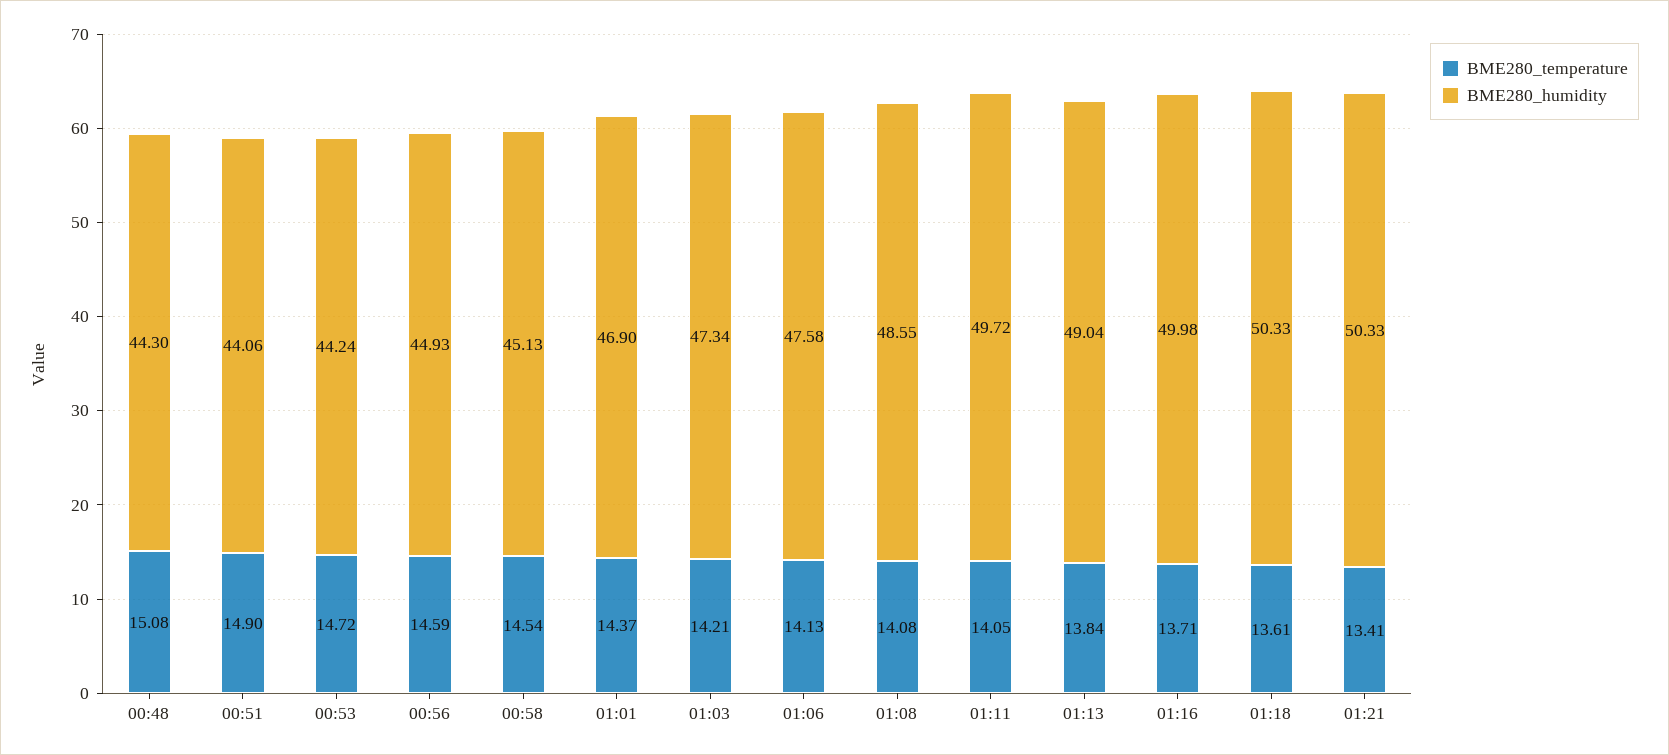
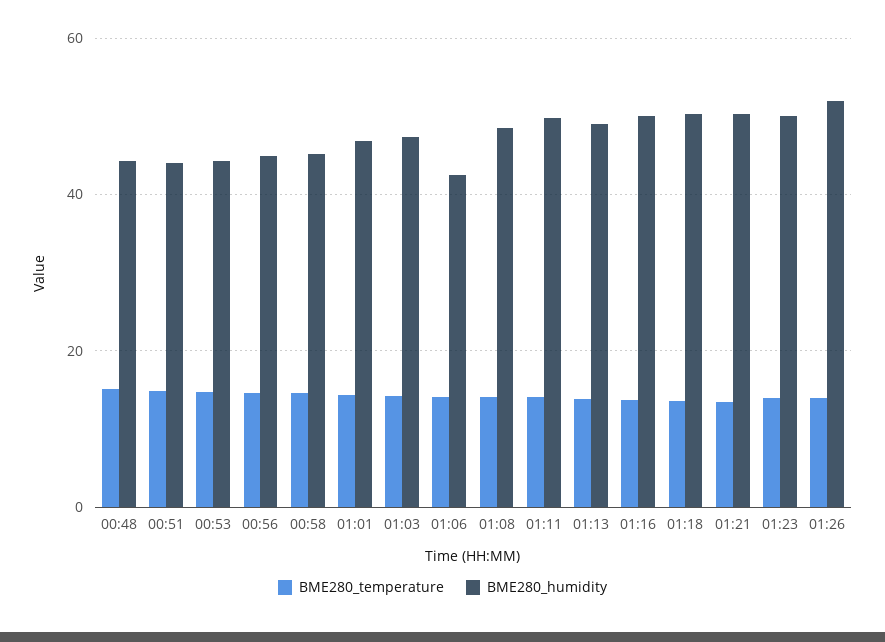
BME280_humidity, 01:06: 47.58 -> 42
BME280_temperature, 01:23: none -> 14
BME280_humidity, 01:23: none -> 50
BME280_temperature, 01:26: none -> 14
BME280_humidity, 01:26: none -> 52

